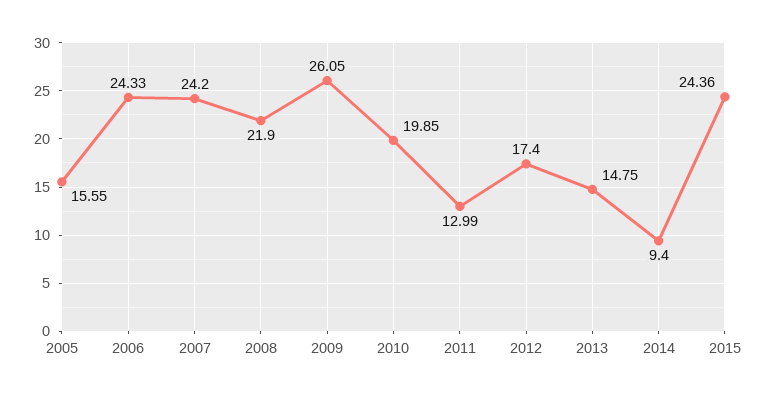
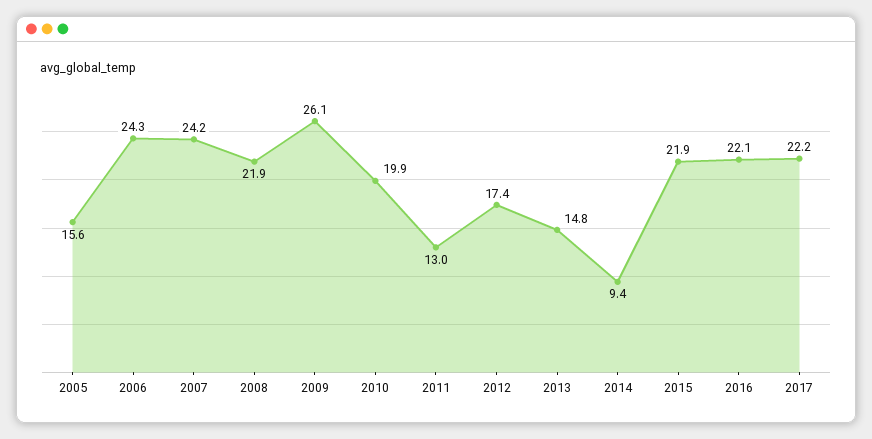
2015: 24.36 -> 21.9
2016: none -> 22.1
2017: none -> 22.2

